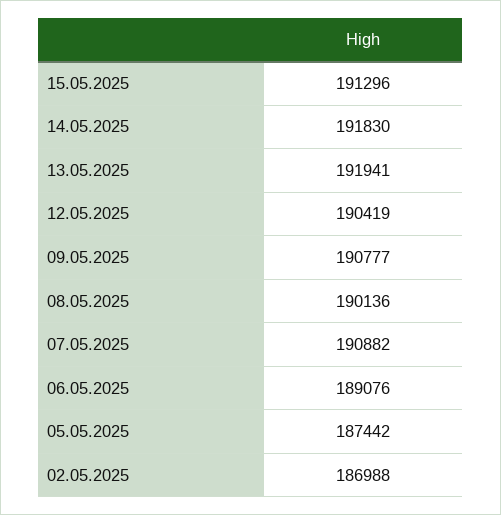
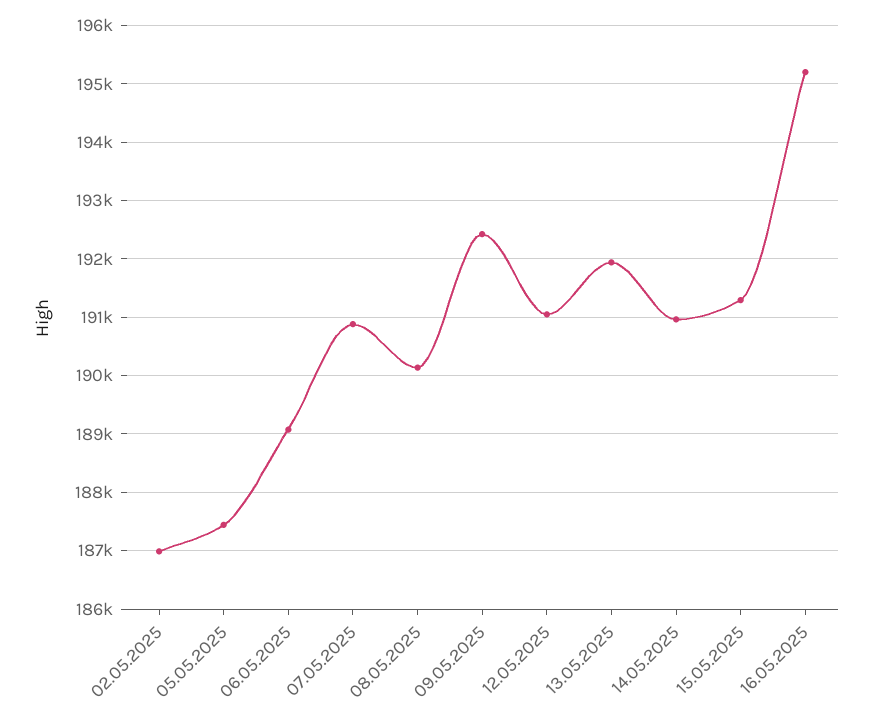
14.05.2025: 191830 -> 191000
12.05.2025: 190419 -> 191000
09.05.2025: 190777 -> 192400
16.05.2025: none -> 195200

